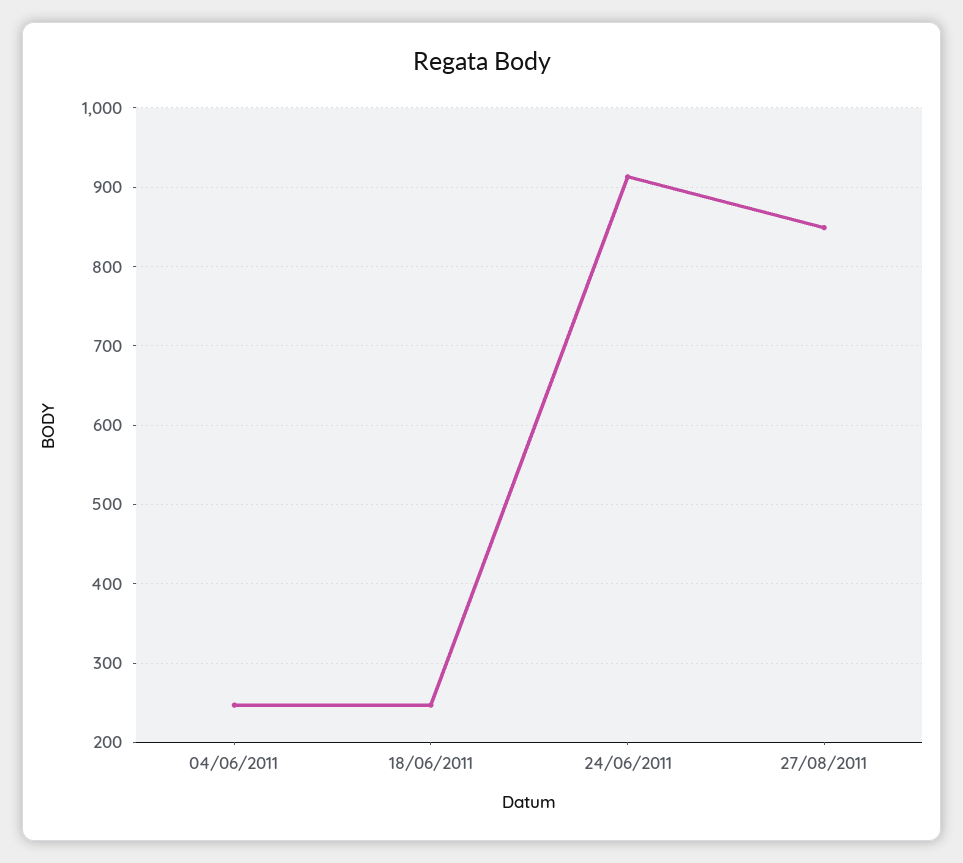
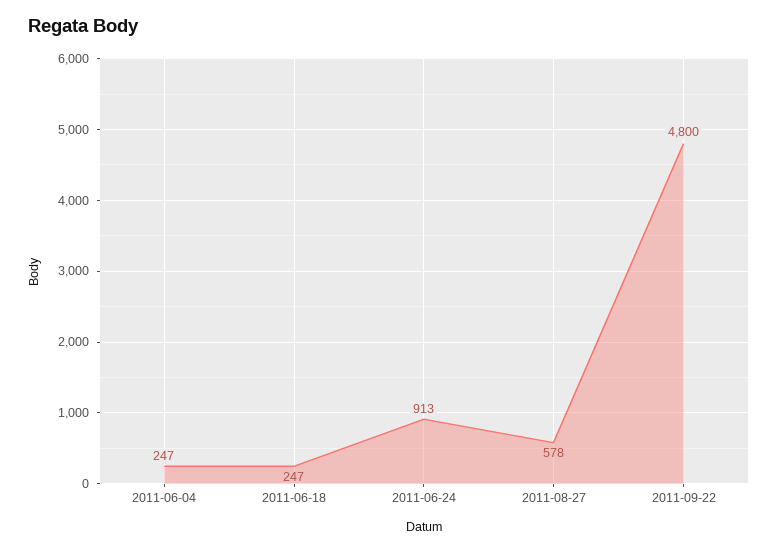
27/08/2011: 850 -> 578
2011-09-22: none -> 4800

